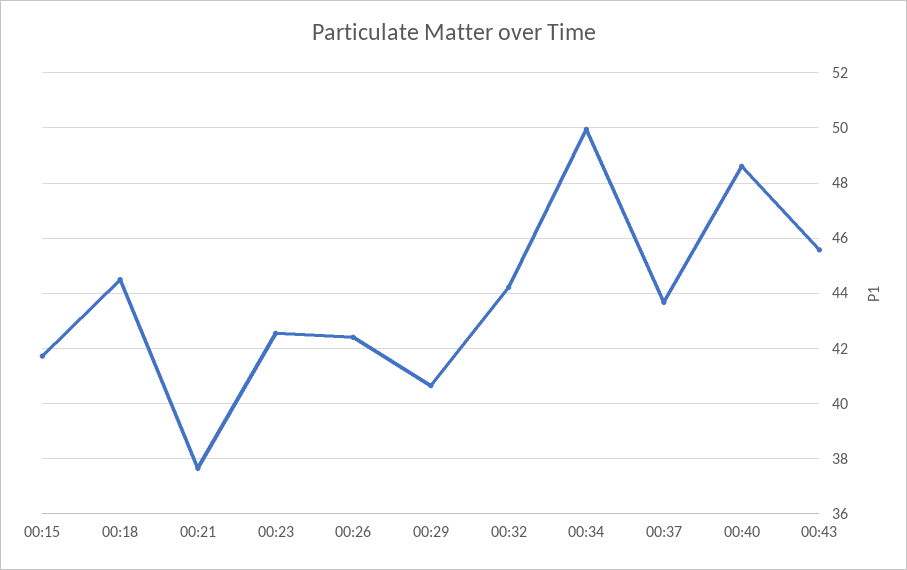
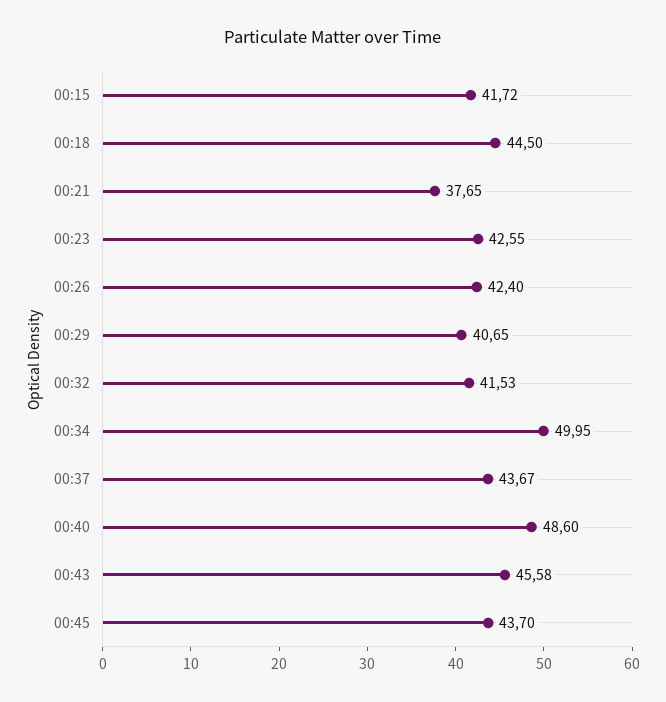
00:32: 44.25 -> 41.53
00:45: none -> 43.7

